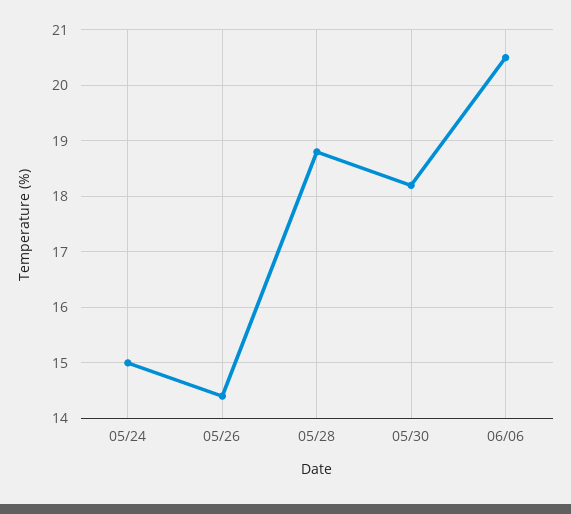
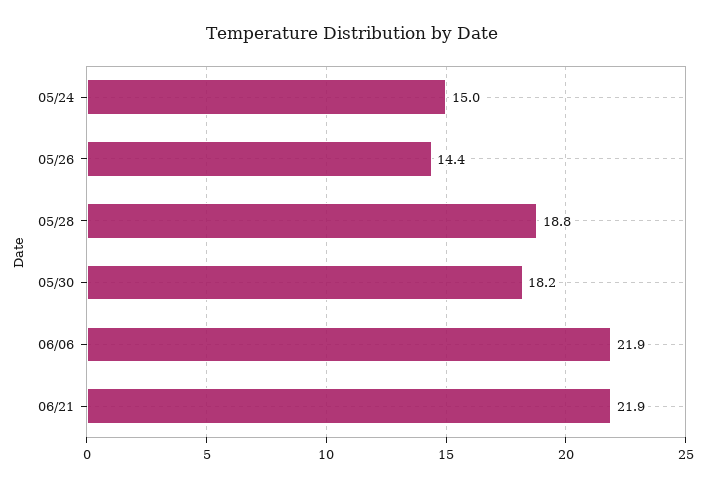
06/06: 20.5 -> 21.9
06/21: none -> 21.9

